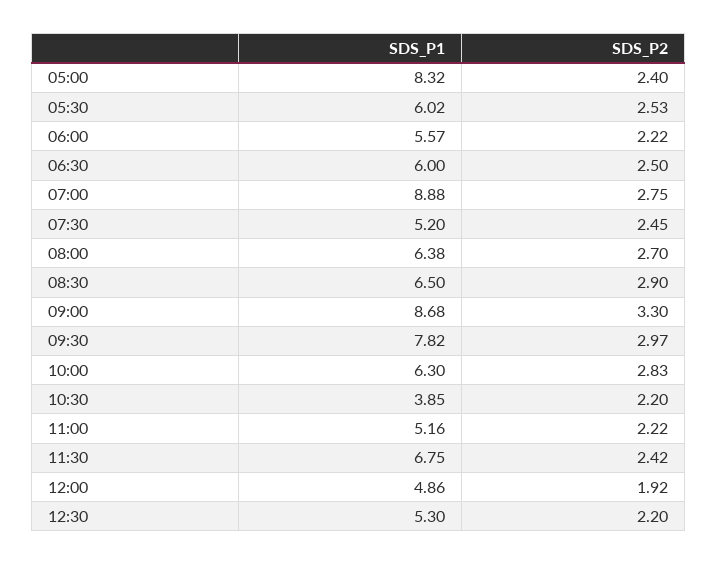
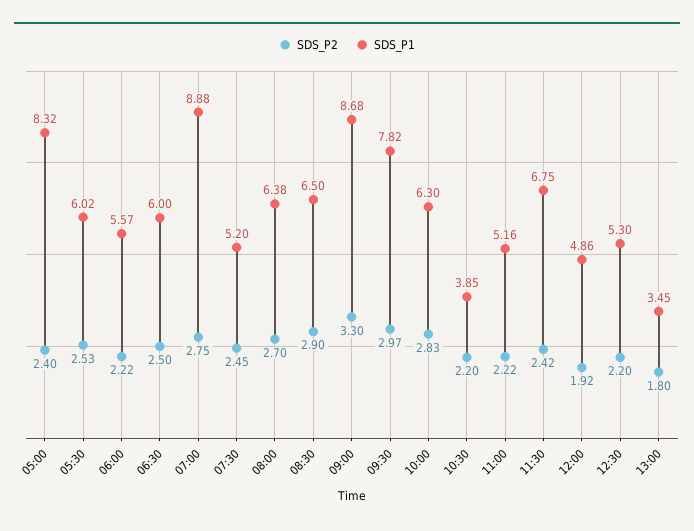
SDS_P2, 13:00: none -> 1.8
SDS_P1, 13:00: none -> 3.45

